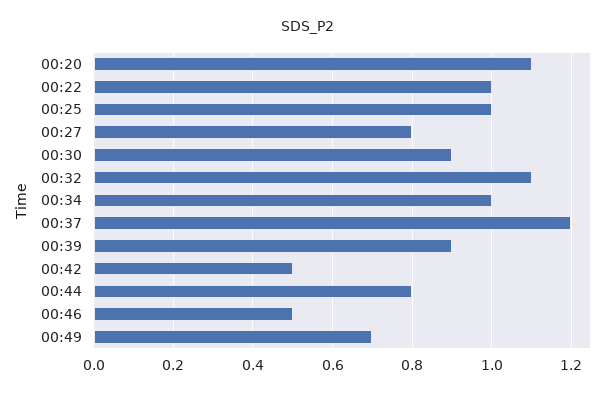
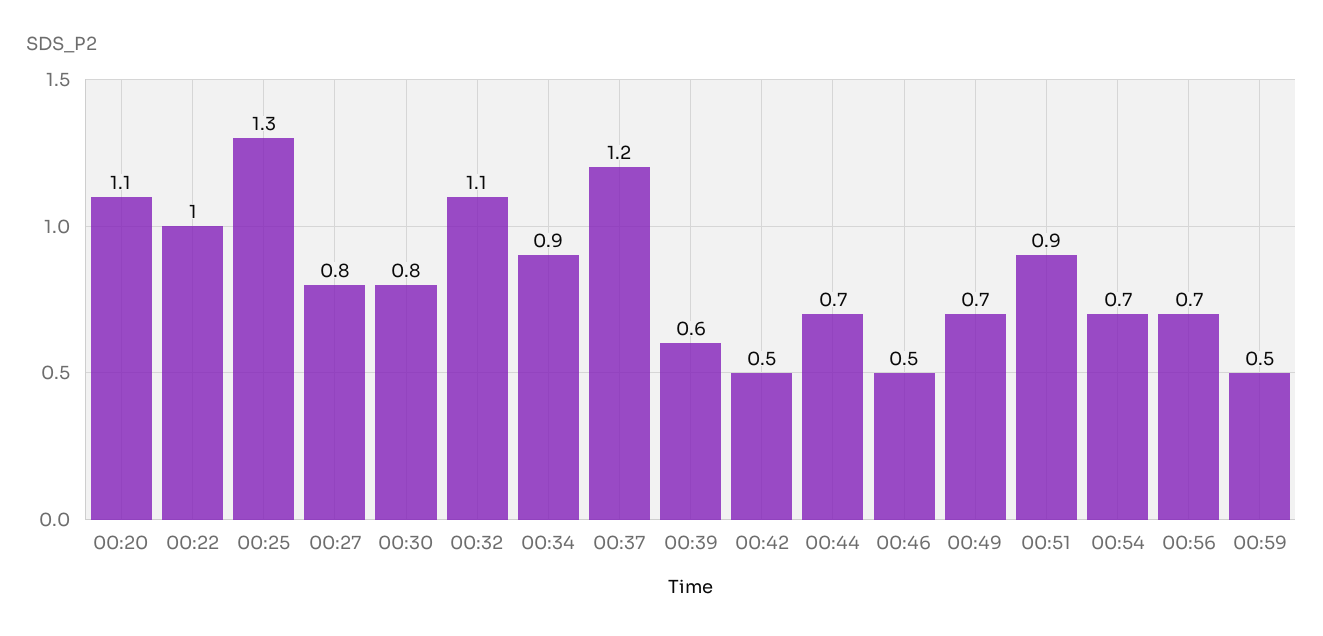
00:25: 1 -> 1.3
00:30: 0.9 -> 0.8
00:34: 1 -> 0.9
00:39: 0.9 -> 0.6
00:44: 0.8 -> 0.7
00:51: none -> 0.9
00:54: none -> 0.7
00:56: none -> 0.7
00:59: none -> 0.5

